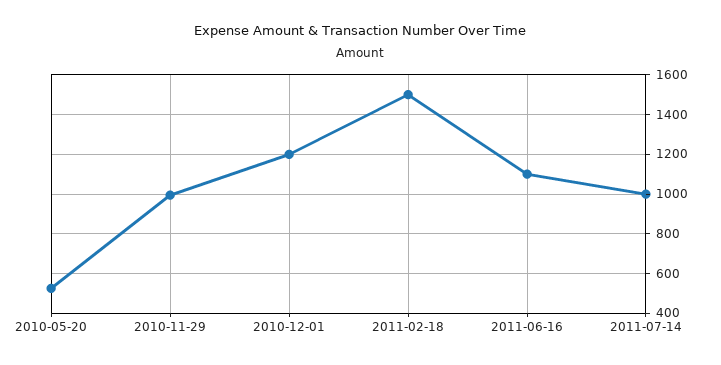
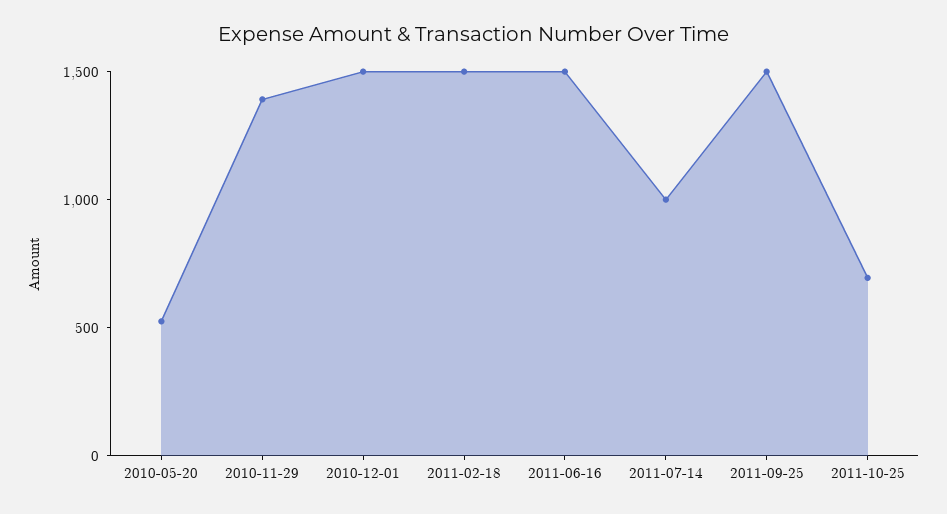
2010-11-29: 1000 -> 1400
2010-12-01: 1200 -> 1500
2011-06-16: 1100 -> 1500
2011-09-25: none -> 1500
2011-10-25: none -> 700

